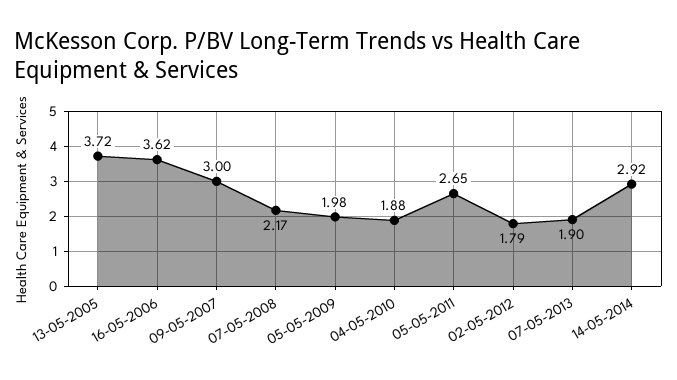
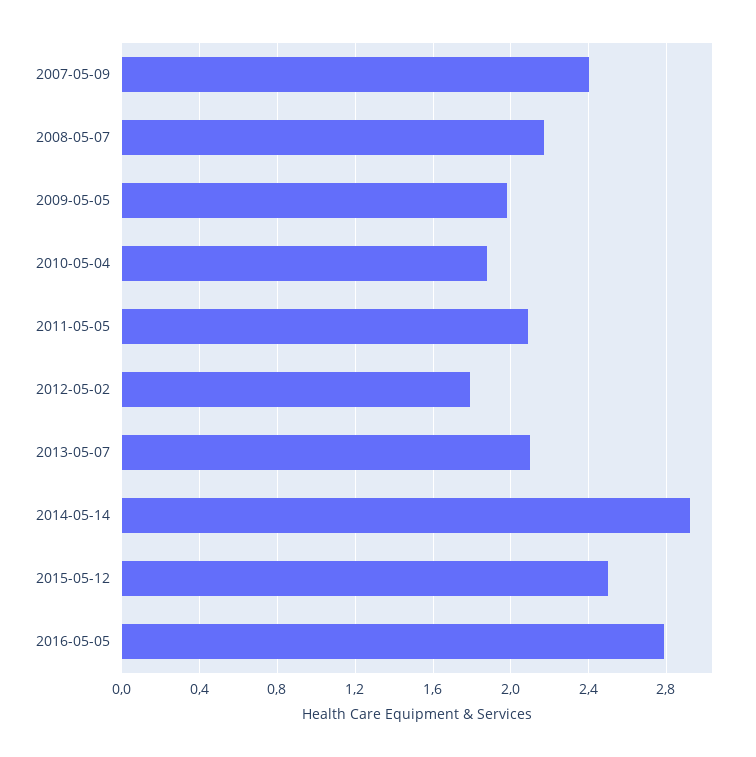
13-05-2005: 3.72 -> none
16-05-2006: 3.62 -> none
09-05-2007: 3 -> 2.4
05-05-2011: 2.65 -> 2.1
07-05-2013: 1.9 -> 2.1
2015-05-12: none -> 2.5
2016-05-05: none -> 2.8

